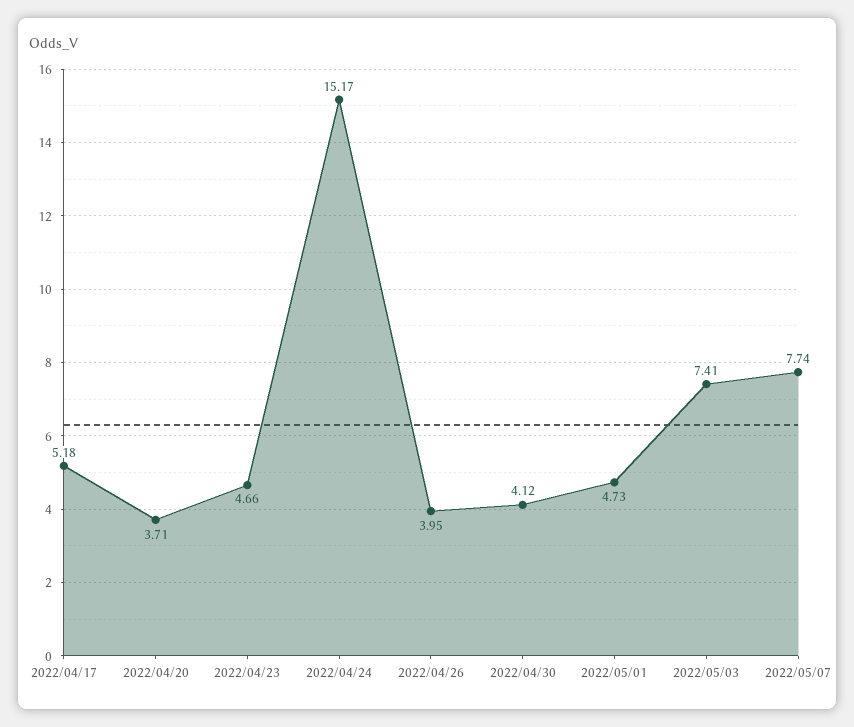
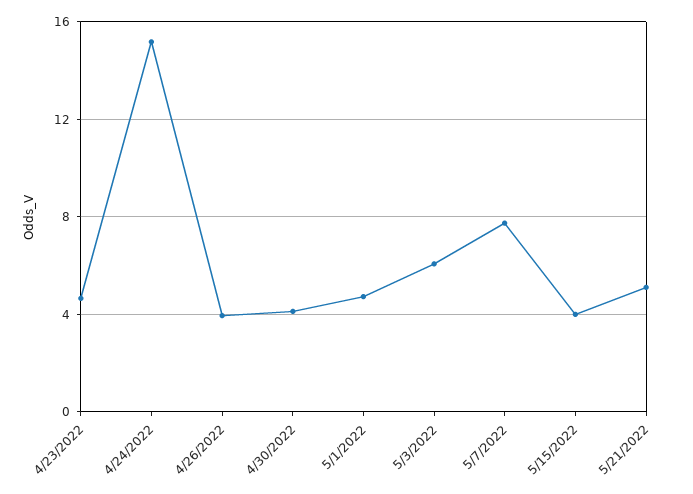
2022/04/17: 5.18 -> none
2022/04/20: 3.71 -> none
2022/05/03: 7.41 -> 6
5/15/2022: none -> 4
5/21/2022: none -> 5

